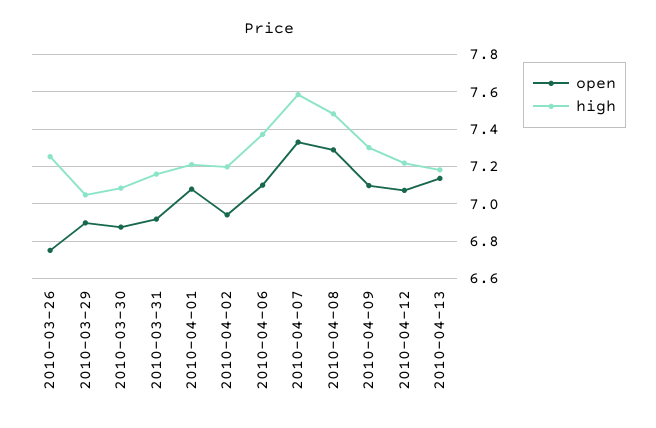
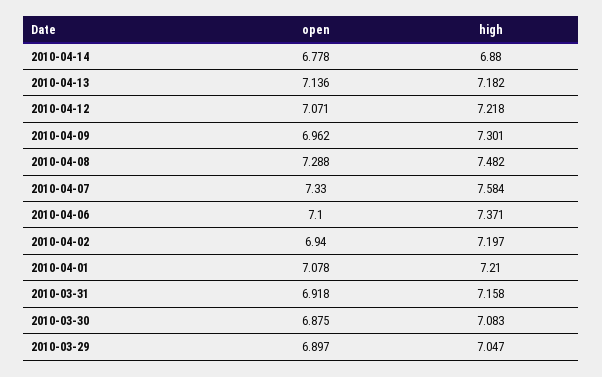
open, 2010-03-26: 6.75 -> none
high, 2010-03-26: 7.25 -> none
open, 2010-04-09: 7.1 -> 6.962
open, 2010-04-14: none -> 6.778
high, 2010-04-14: none -> 6.88

